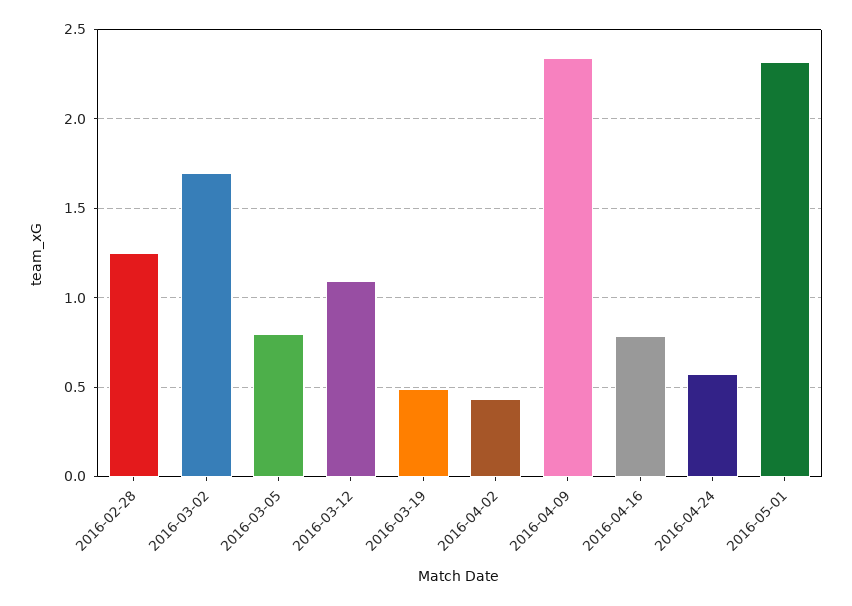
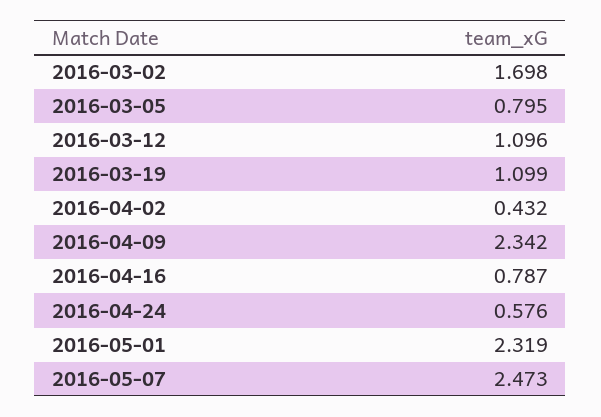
2016-02-28: 1.25 -> none
2016-03-19: 0.5 -> 1.099
2016-05-07: none -> 2.473

